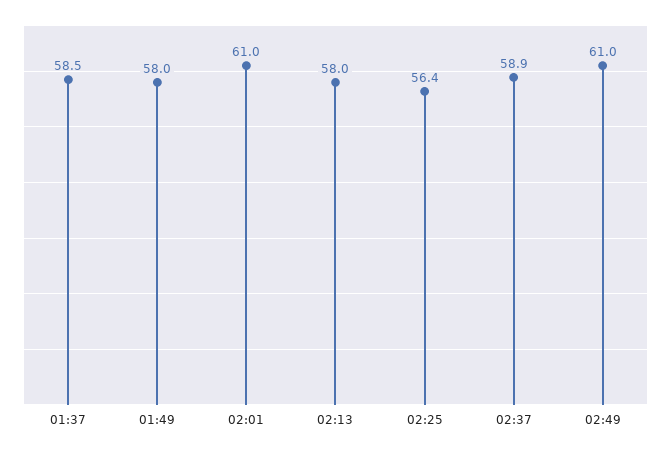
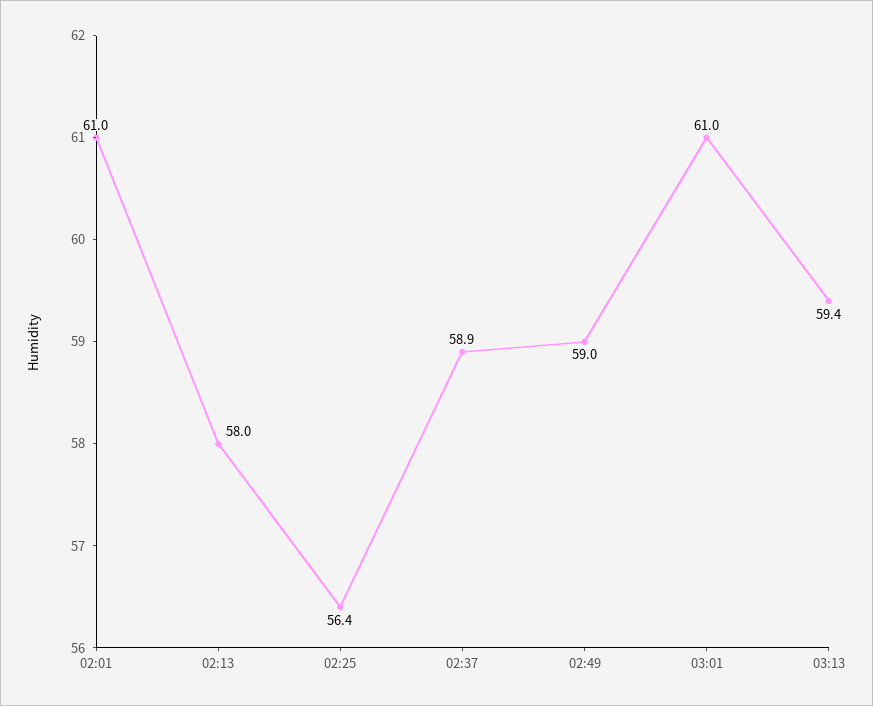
01:37: 58.5 -> none
01:49: 58 -> none
02:49: 61 -> 59
03:01: none -> 61
03:13: none -> 59.4

